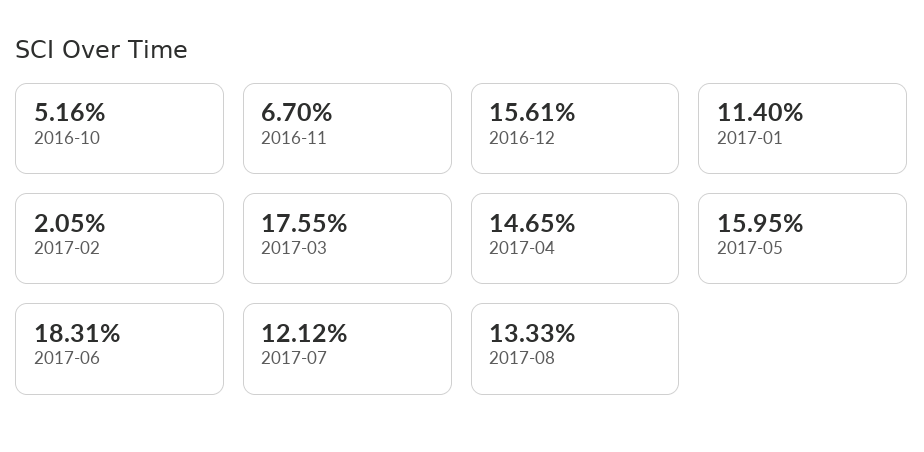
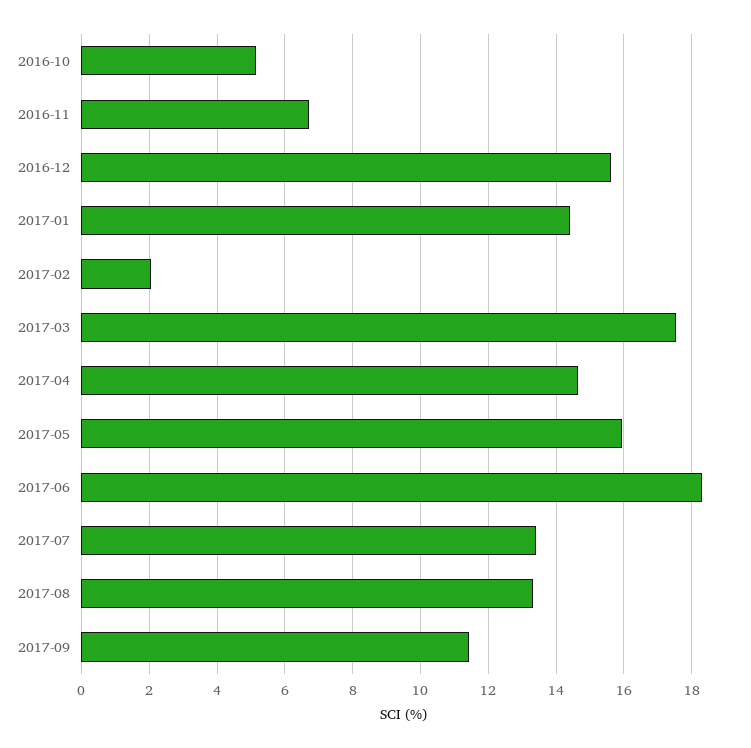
2017-01: 11.4 -> 14.4
2017-07: 12.12 -> 13.4
2017-09: none -> 11.4

